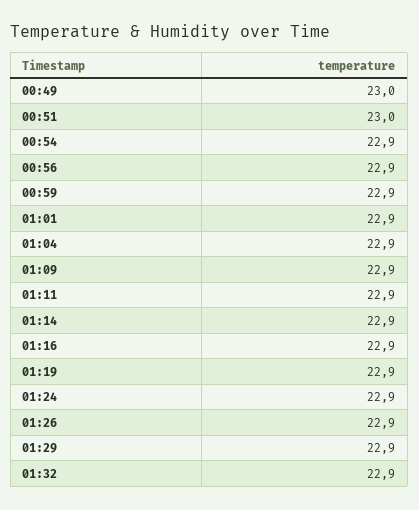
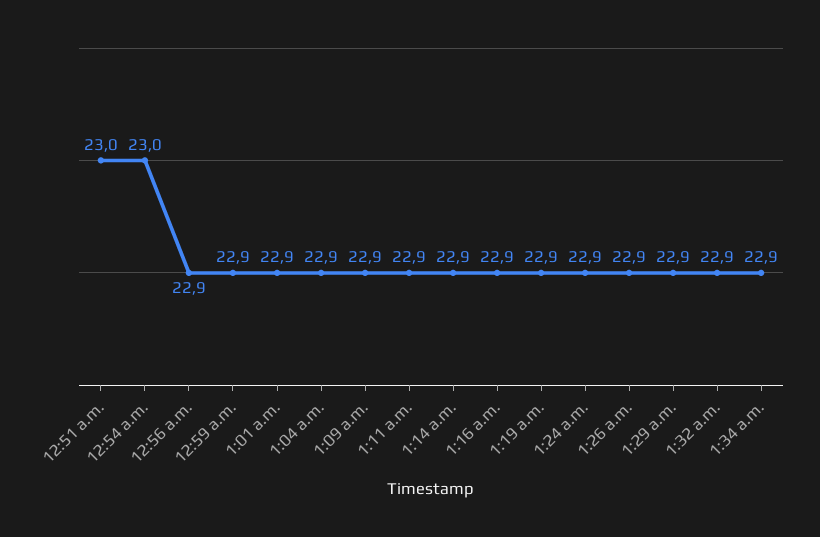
00:49: 23 -> none
00:54: 22.9 -> 23
1:34 a.m.: none -> 22.9

